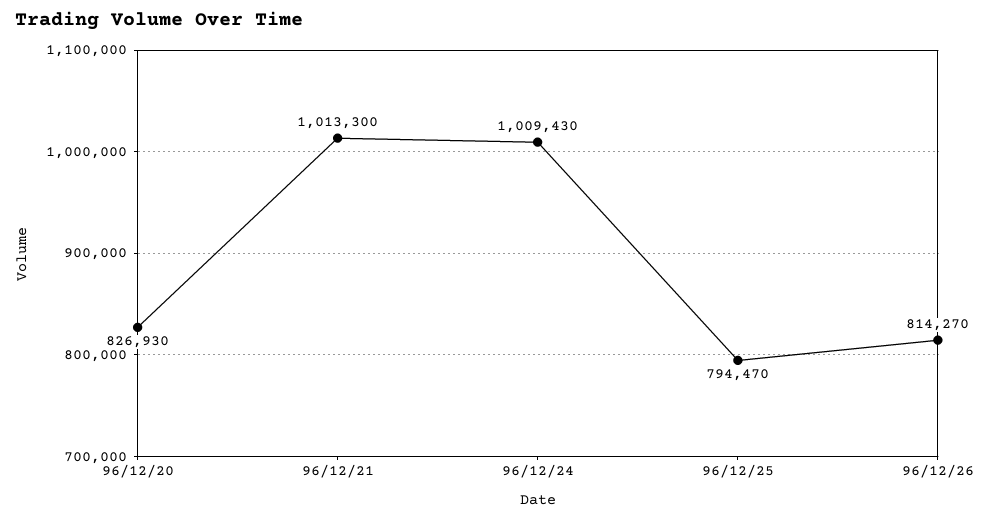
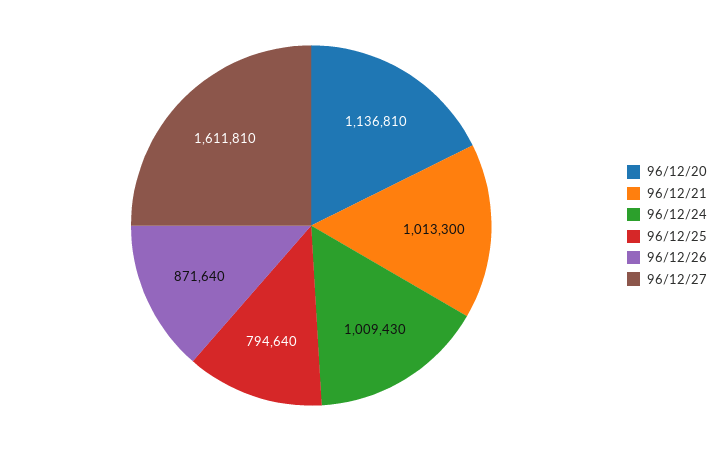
96/12/20: 826930 -> 1136810
96/12/25: 794470 -> 794640
96/12/26: 814270 -> 871640
96/12/27: none -> 1611810

